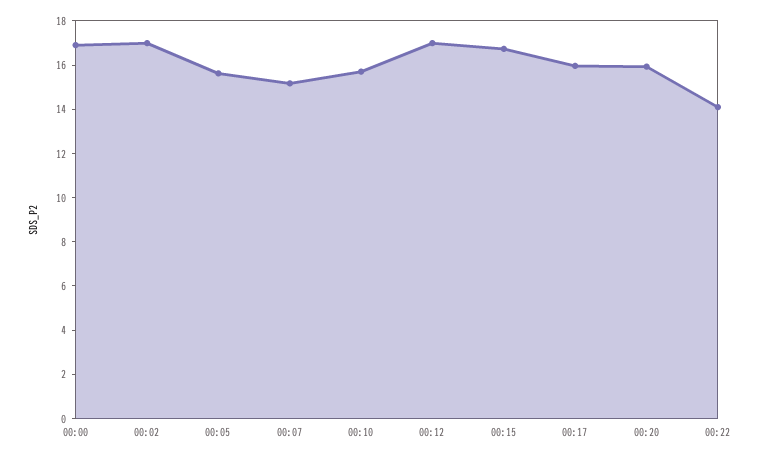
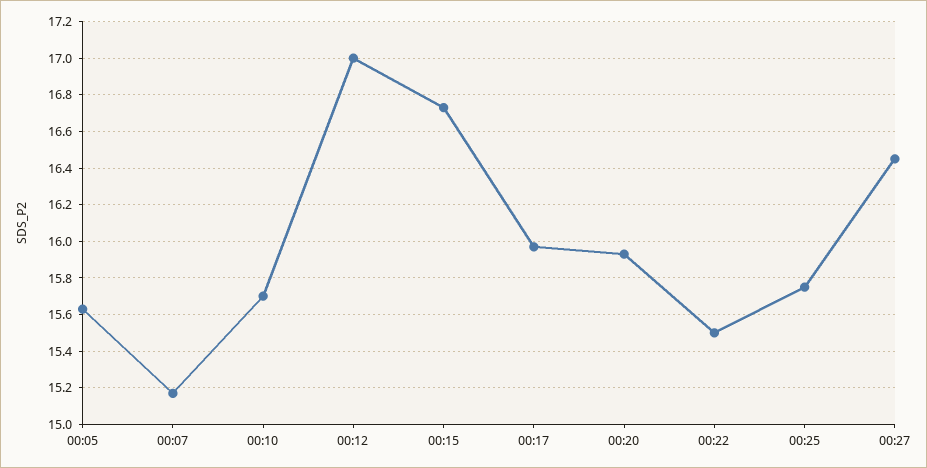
00:00: 17 -> none
00:02: 17 -> none
00:22: 14 -> 15.5
00:25: none -> 15.75
00:27: none -> 16.45

